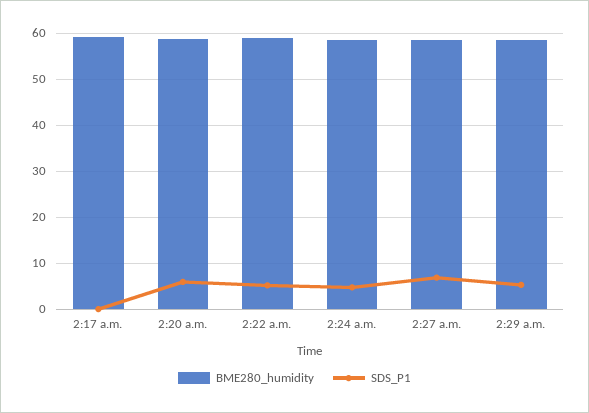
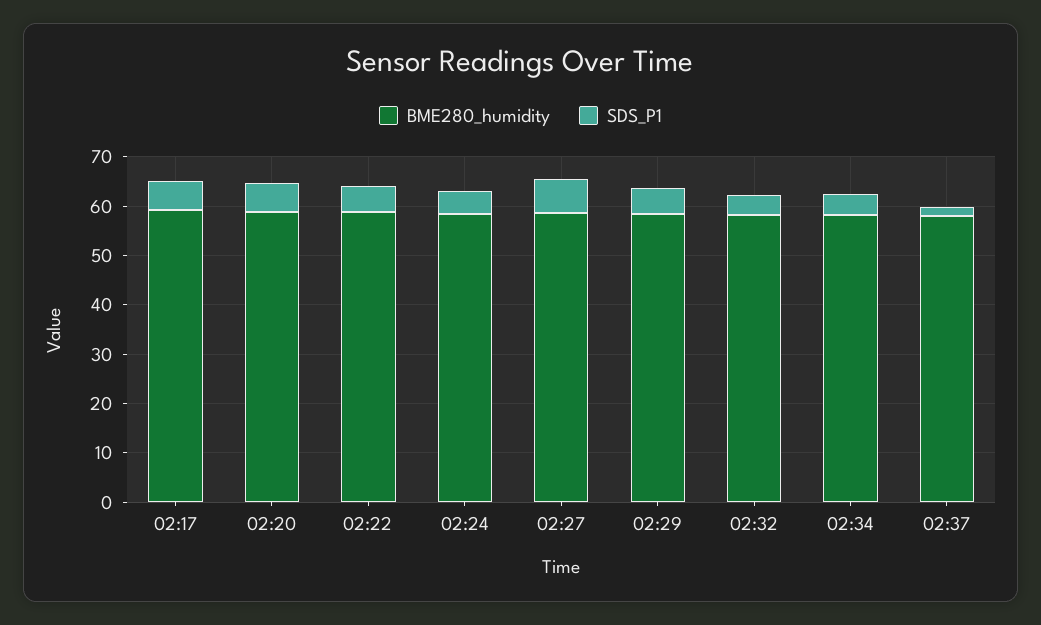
SDS_P1, 2:17 a.m.: 0 -> 6
BME280_humidity, 02:32: none -> 58
SDS_P1, 02:32: none -> 4
BME280_humidity, 02:34: none -> 58
SDS_P1, 02:34: none -> 4
BME280_humidity, 02:37: none -> 58
SDS_P1, 02:37: none -> 2

